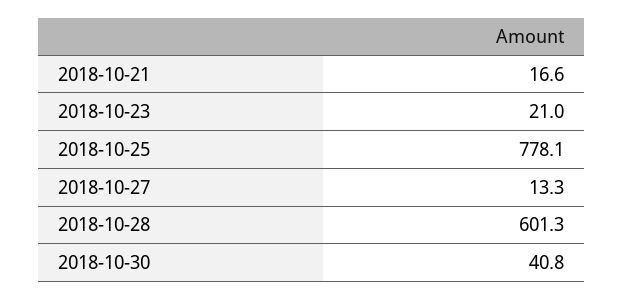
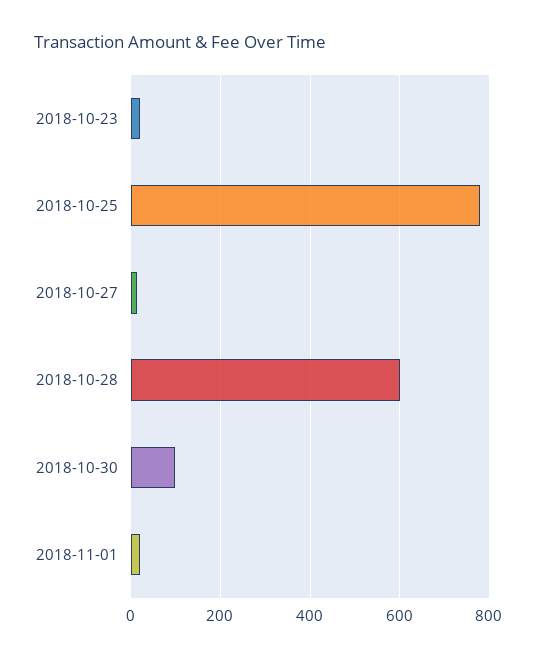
2018-10-21: 16.6 -> none
2018-10-30: 40.8 -> 100
2018-11-01: none -> 20

